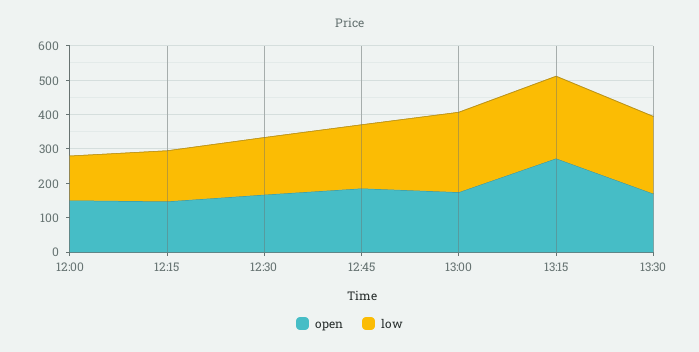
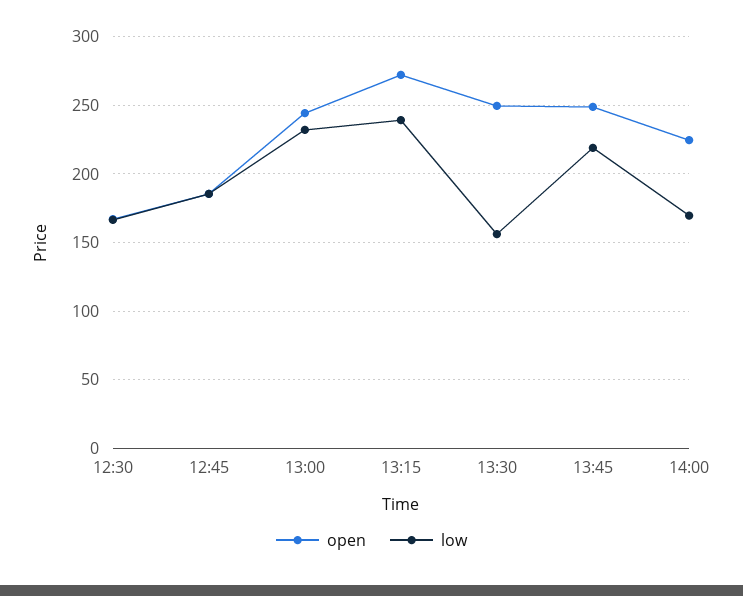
open, 12:00: 150 -> none
low, 12:00: 125 -> none
open, 12:15: 150 -> none
low, 12:15: 150 -> none
open, 13:00: 175 -> 245
open, 13:30: 175 -> 250
low, 13:30: 225 -> 155
open, 13:45: none -> 250
low, 13:45: none -> 220
open, 14:00: none -> 225
low, 14:00: none -> 170

